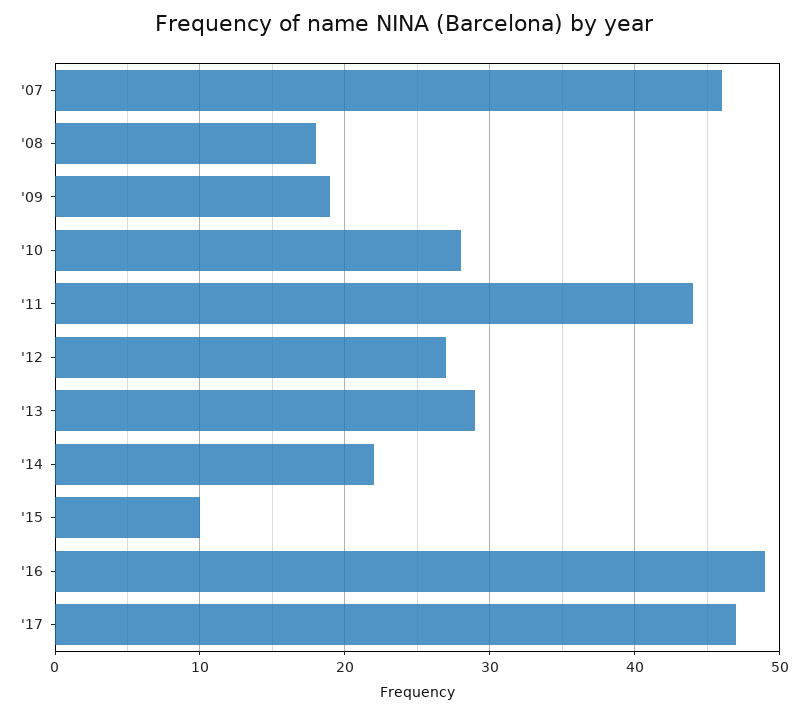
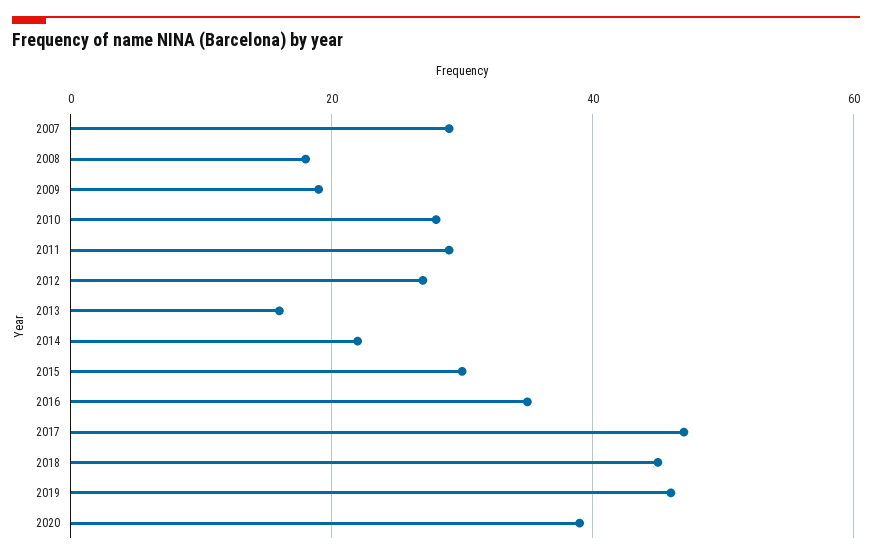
'07: 46 -> 30
'11: 44 -> 30
'13: 29 -> 15
'15: 10 -> 30
'16: 49 -> 35
2018: none -> 45
2019: none -> 45
2020: none -> 40

